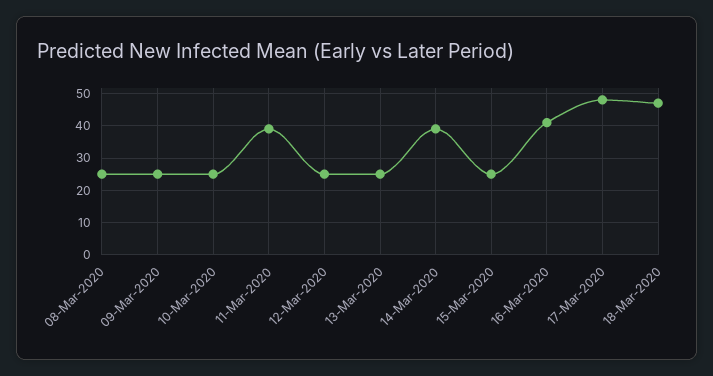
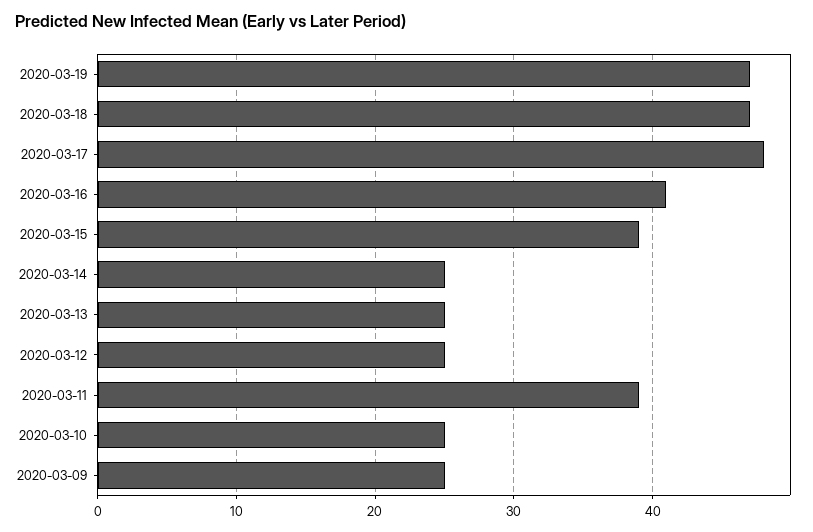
08-Mar-2020: 25 -> none
14-Mar-2020: 40 -> 25
15-Mar-2020: 25 -> 39
2020-03-19: none -> 47

